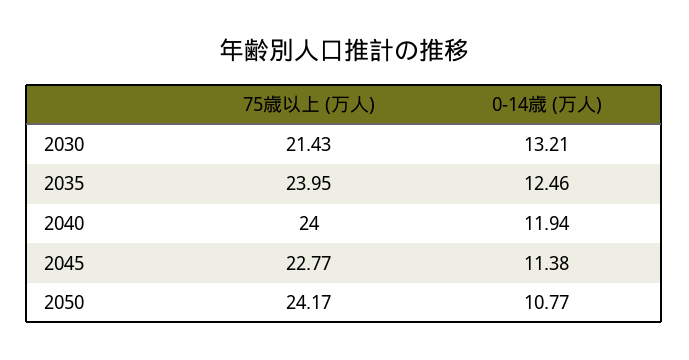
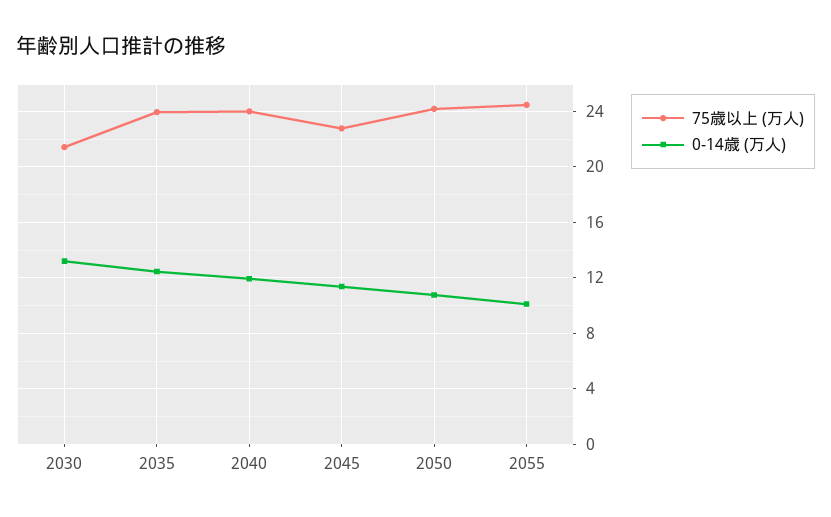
75歳以上 (万人), 2055: none -> 24.5
0-14歳 (万人), 2055: none -> 10

